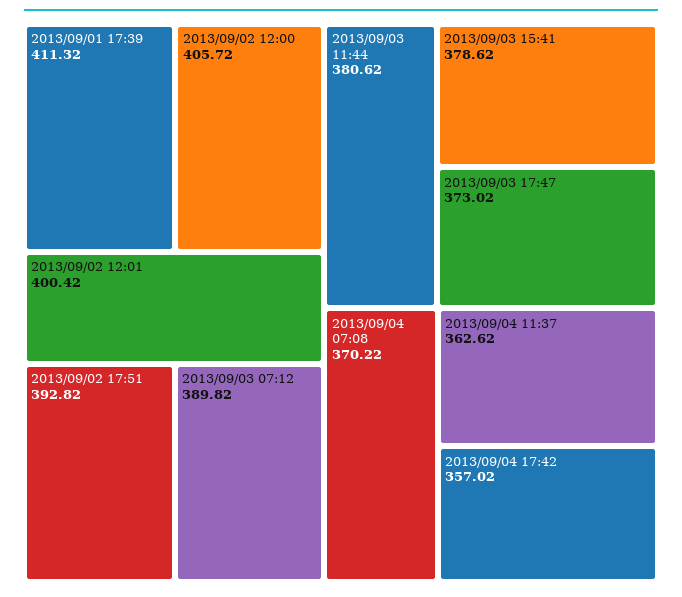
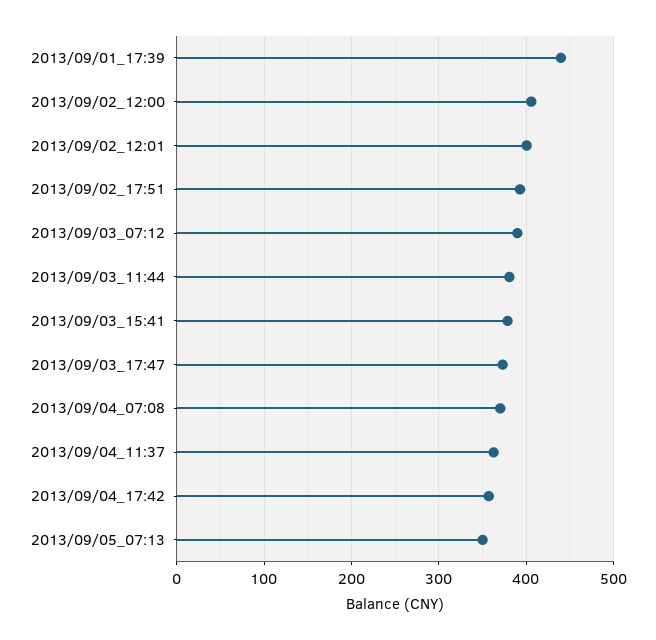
2013/09/01 17:39: 411.32 -> 440
2013/09/05_07:13: none -> 350

